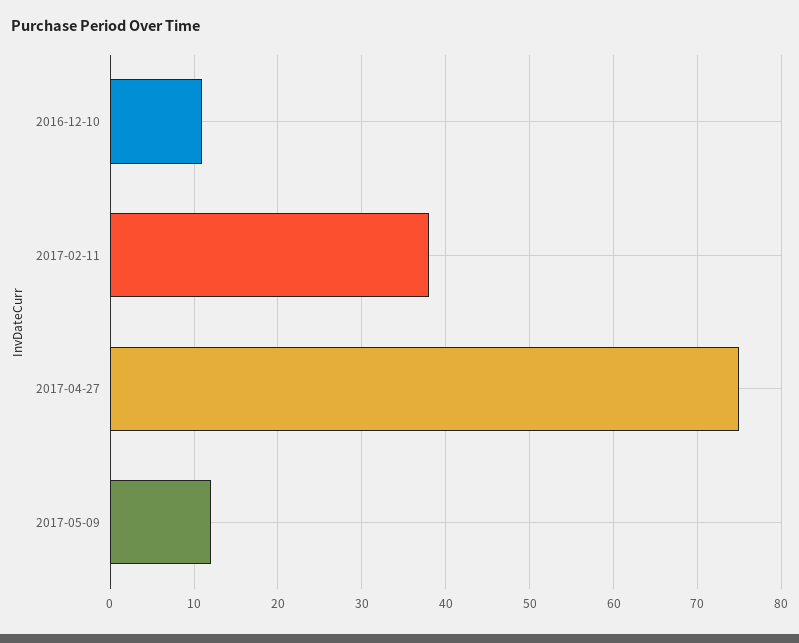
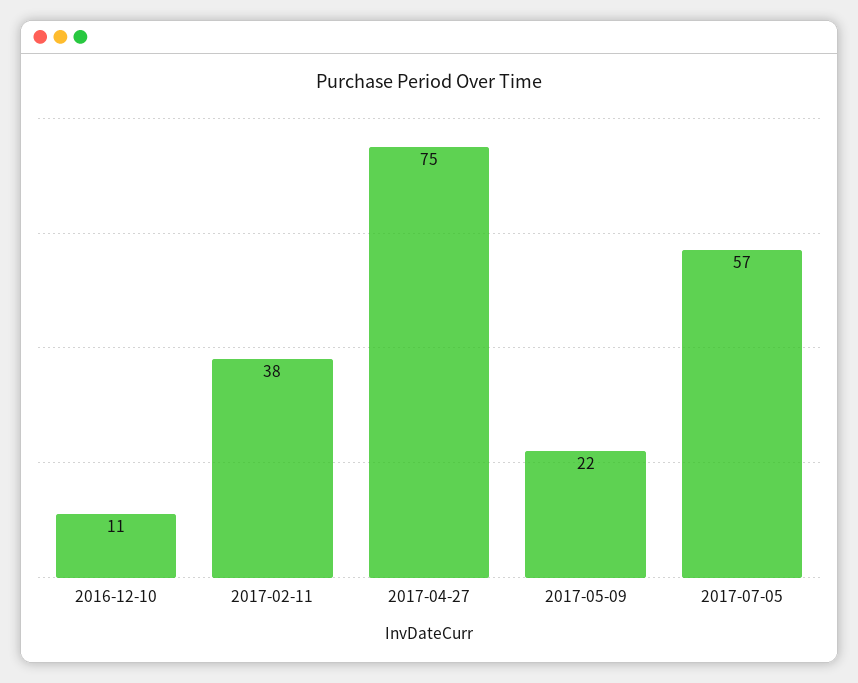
2017-05-09: 12 -> 22
2017-07-05: none -> 57

